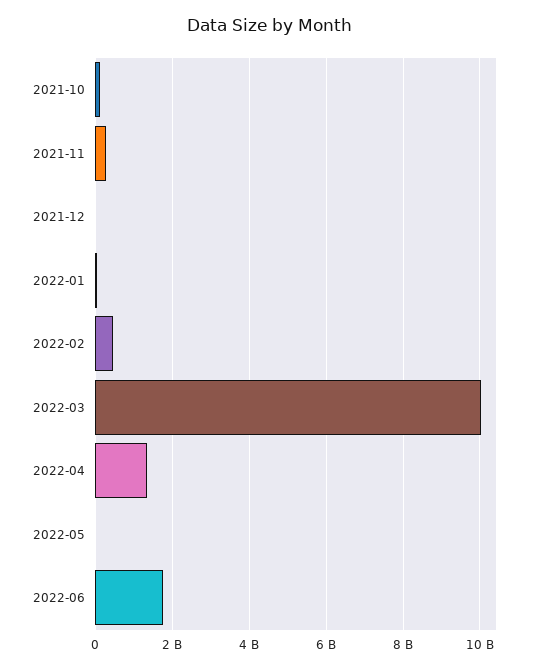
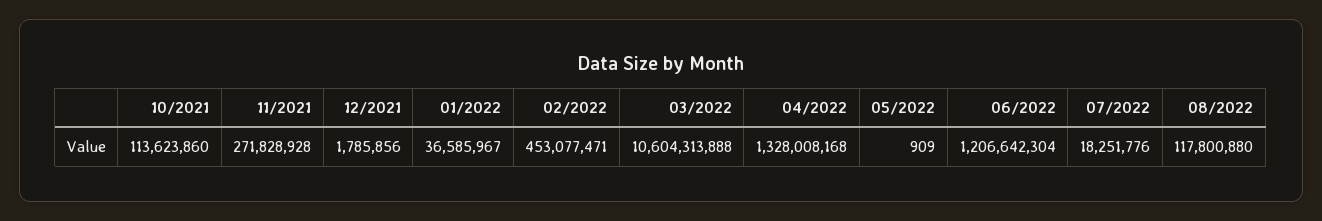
2022-03: 10000000000 -> 10604313888
2022-06: 1800000000 -> 1206642304
07/2022: none -> 18251776
08/2022: none -> 117800880

